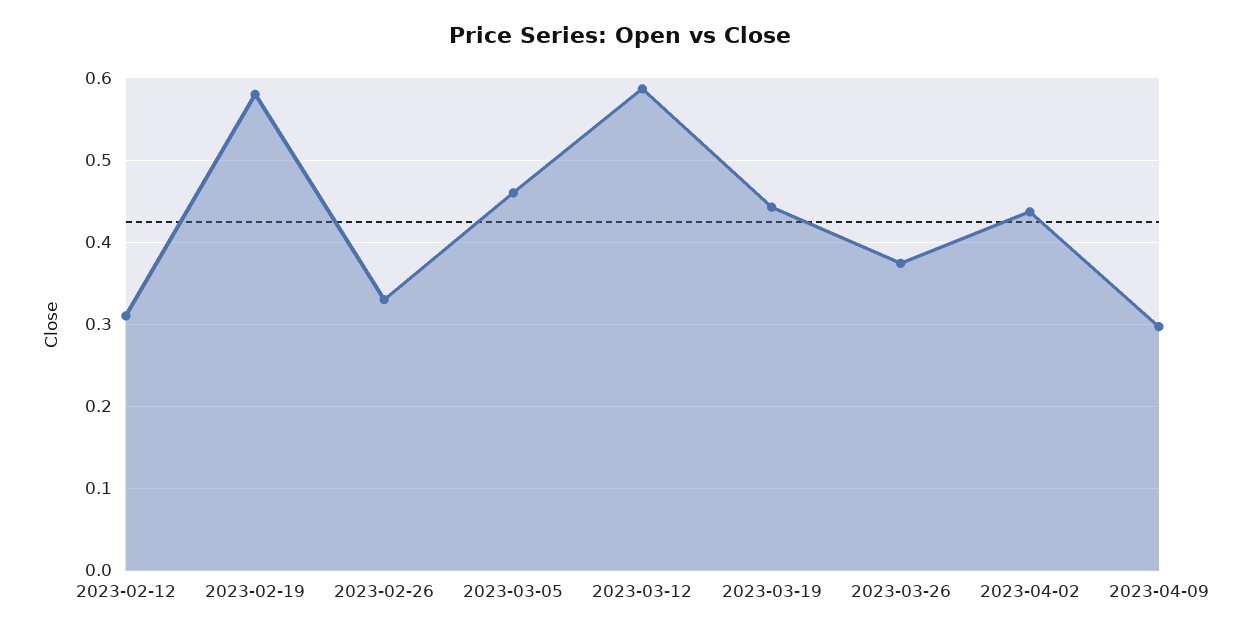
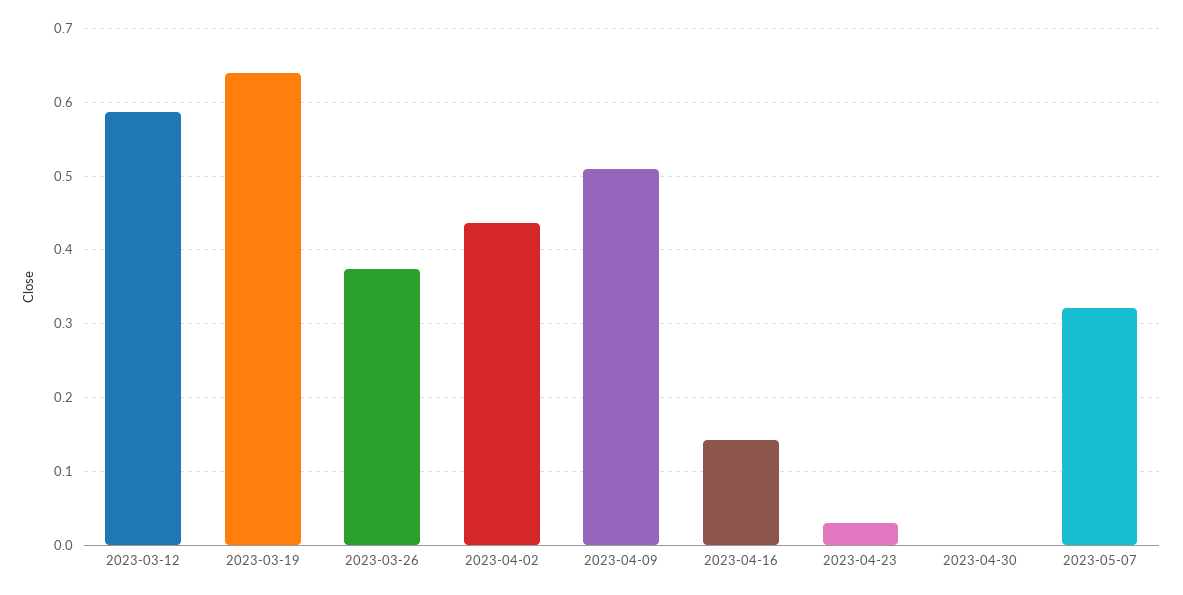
2023-02-12: 0.31 -> none
2023-02-19: 0.58 -> none
2023-02-26: 0.33 -> none
2023-03-05: 0.46 -> none
2023-03-19: 0.44 -> 0.64
2023-04-09: 0.3 -> 0.51
2023-04-16: none -> 0.14
2023-04-23: none -> 0.03
2023-04-30: none -> 0
2023-05-07: none -> 0.32

